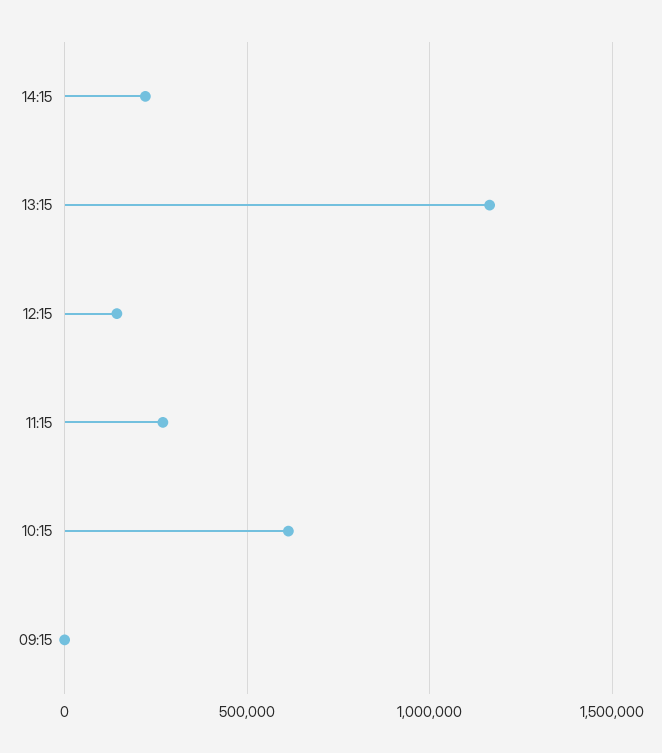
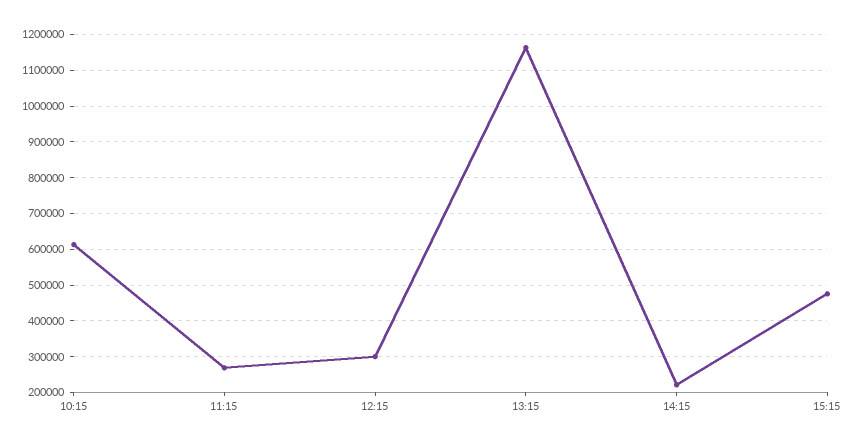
12:15: 150000 -> 300000
09:15: 0 -> none
15:15: none -> 480000

